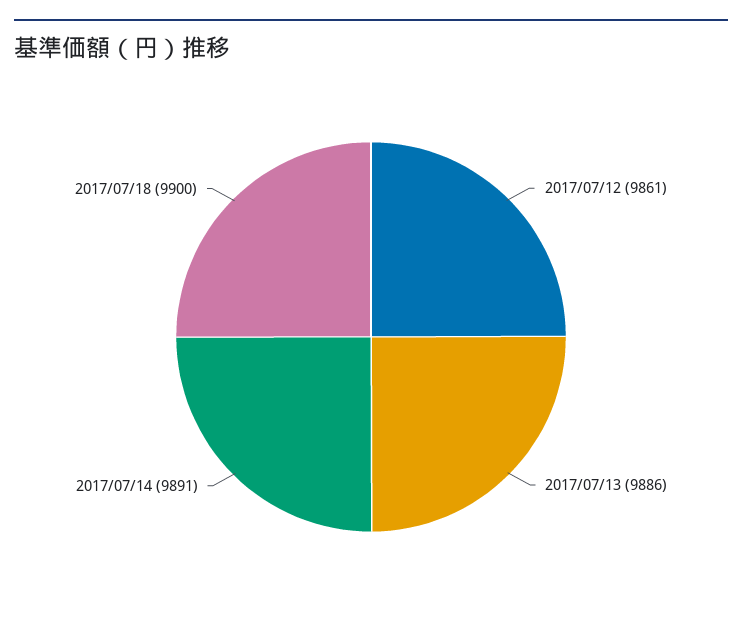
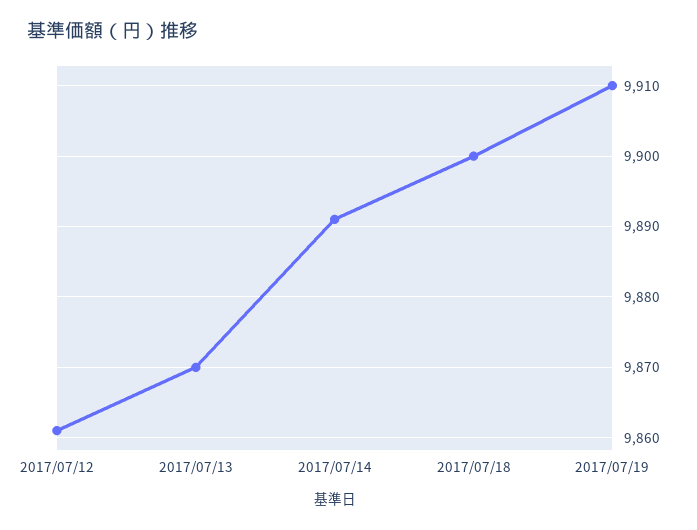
2017/07/13: 9886 -> 9870
2017/07/19: none -> 9910

